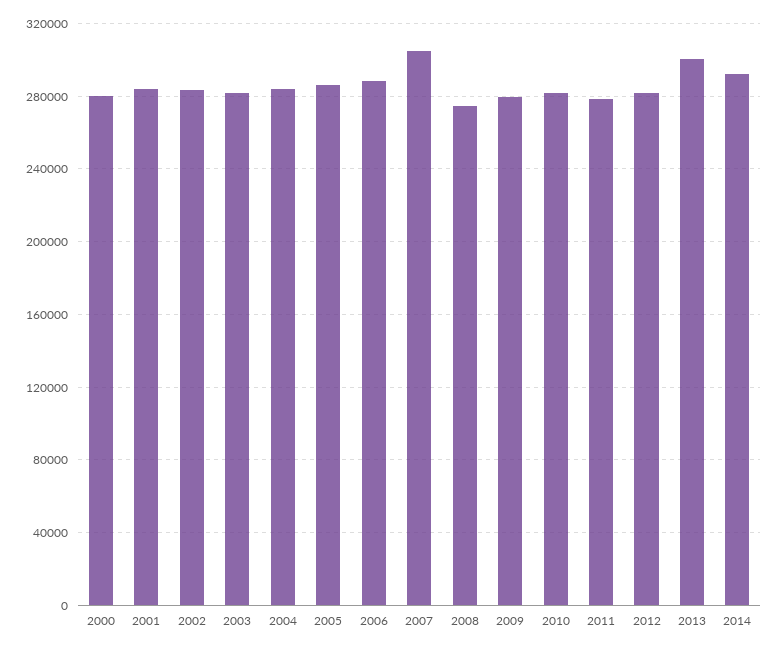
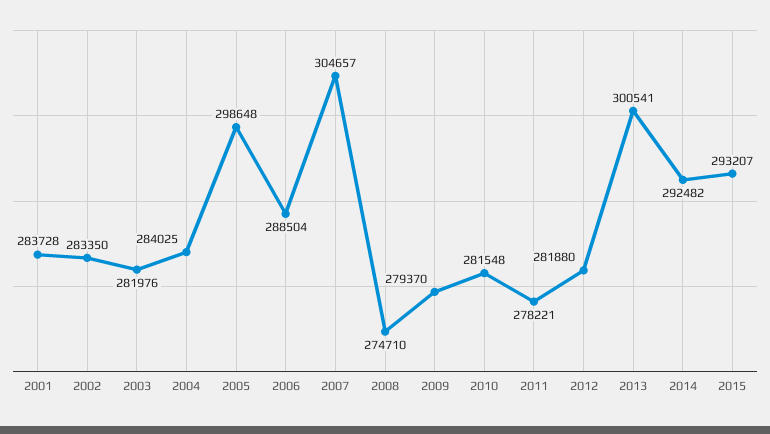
2000: 280000 -> none
2005: 285000 -> 298648
2015: none -> 293207

